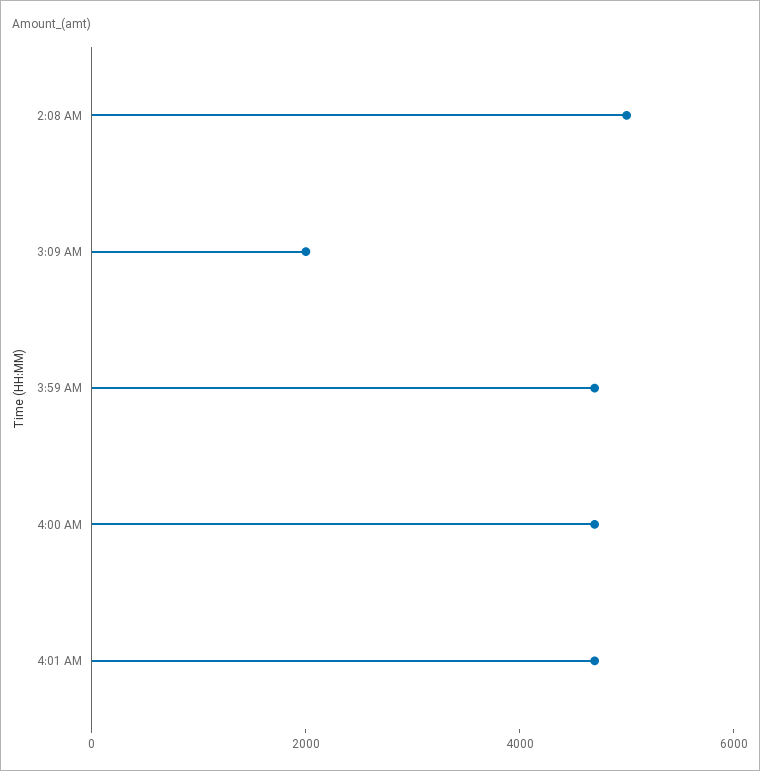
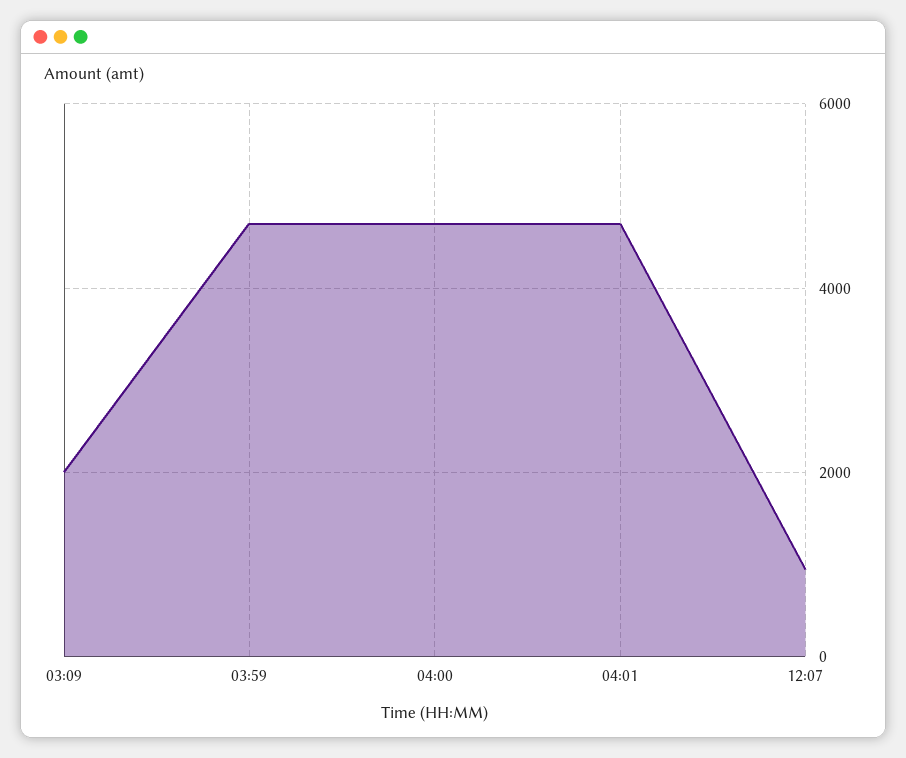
2:08 AM: 5000 -> none
12:07: none -> 1000

